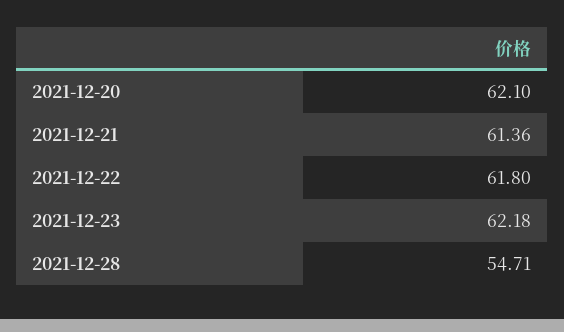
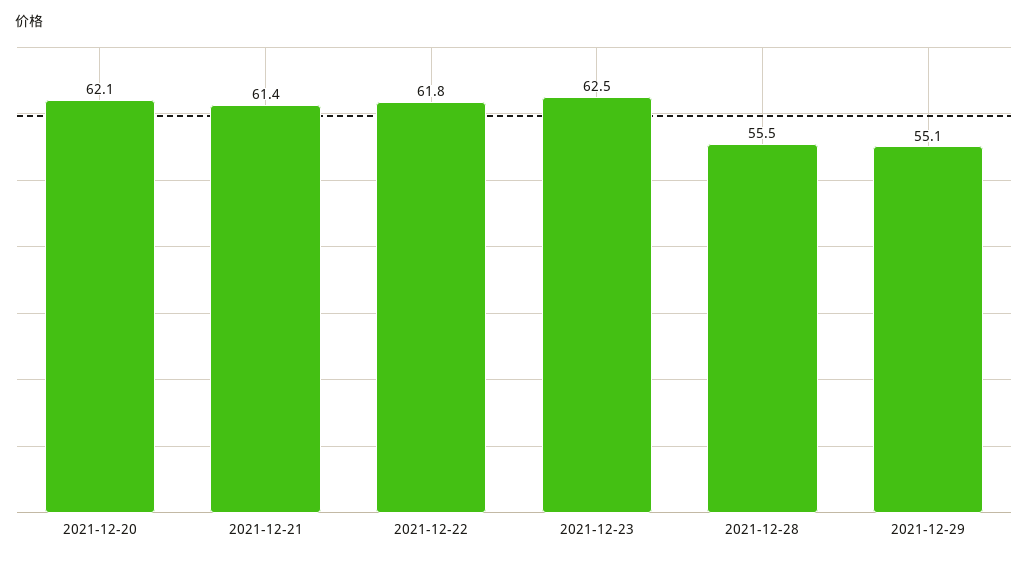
2021-12-23: 62.18 -> 62.5
2021-12-28: 54.71 -> 55.5
2021-12-29: none -> 55.1

